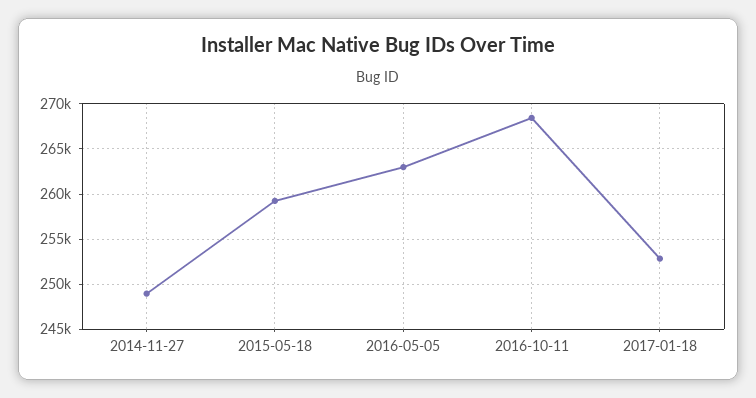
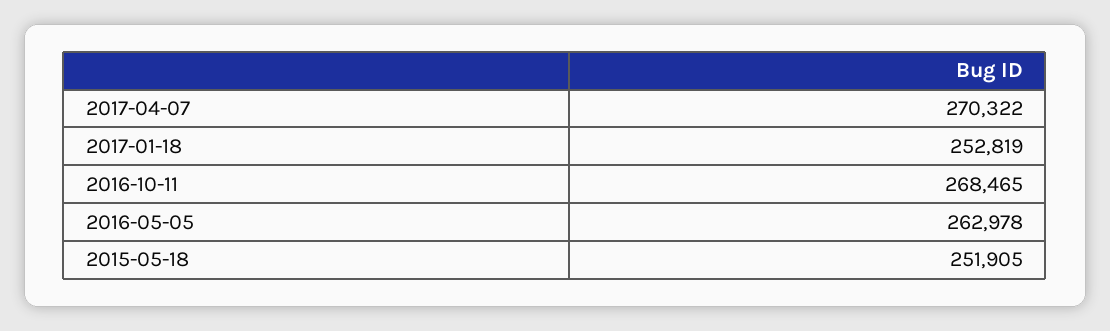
2014-11-27: 249000 -> none
2015-05-18: 259000 -> 251905
2017-04-07: none -> 270322

